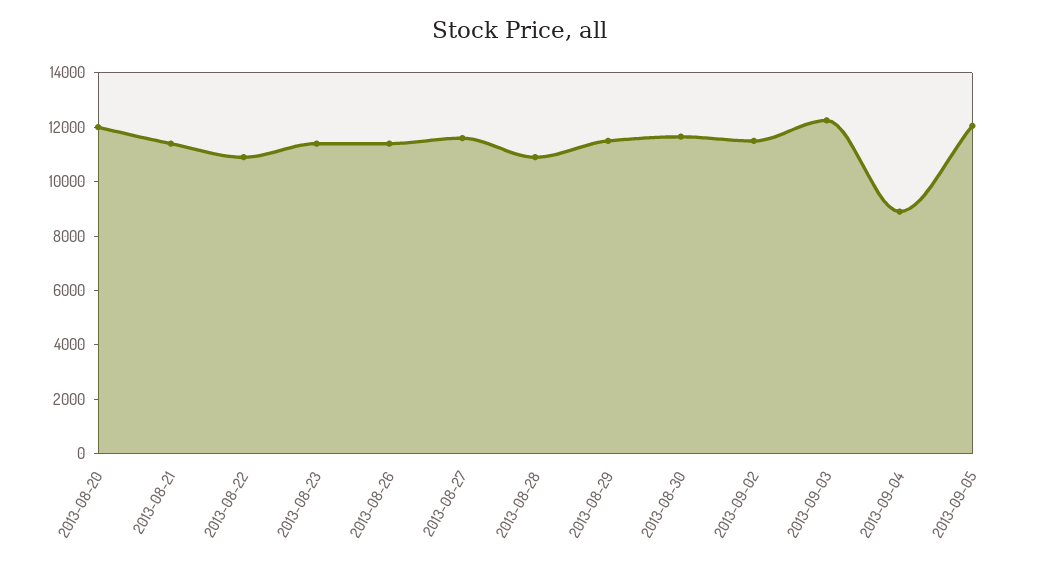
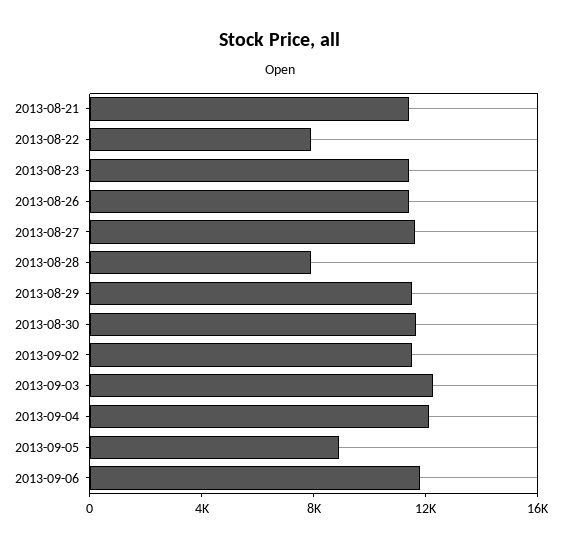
2013-08-20: 12000 -> none
2013-08-22: 11000 -> 8000
2013-08-28: 11000 -> 8000
2013-09-04: 9000 -> 12000
2013-09-05: 12000 -> 9000
2013-09-06: none -> 12000

